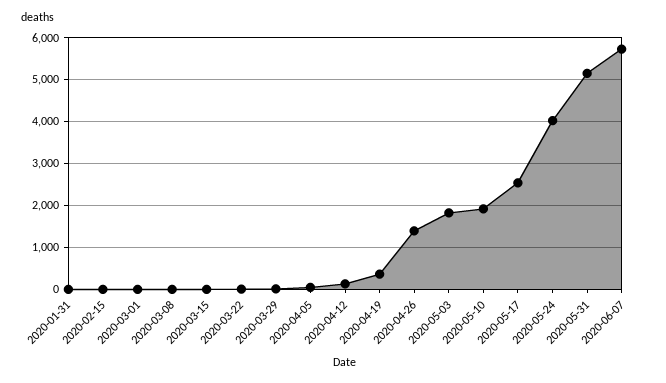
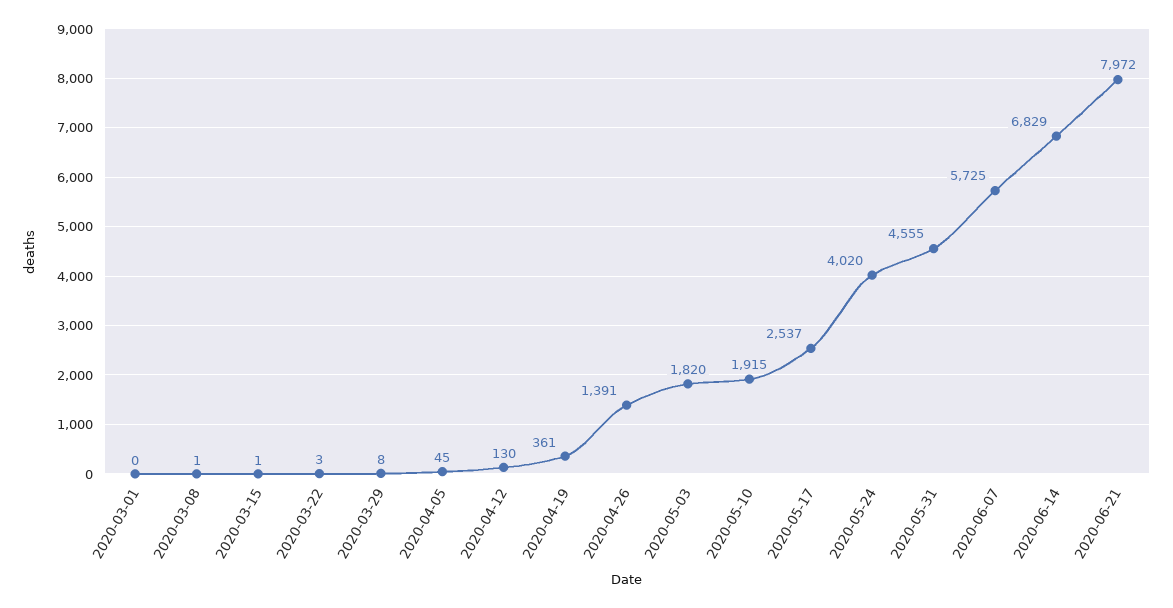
2020-01-31: 0 -> none
2020-02-15: 0 -> none
2020-05-31: 5200 -> 4555
2020-06-14: none -> 6829
2020-06-21: none -> 7972

